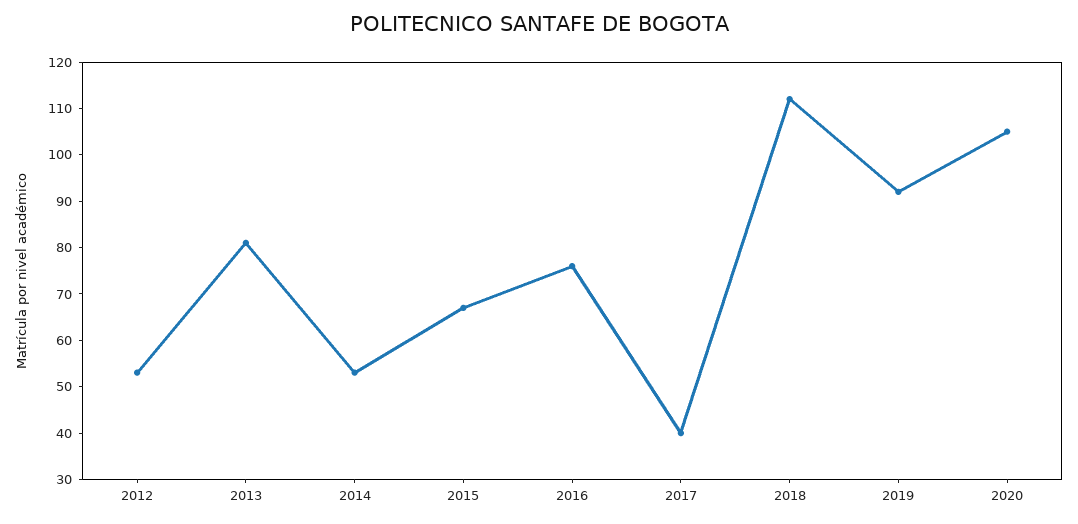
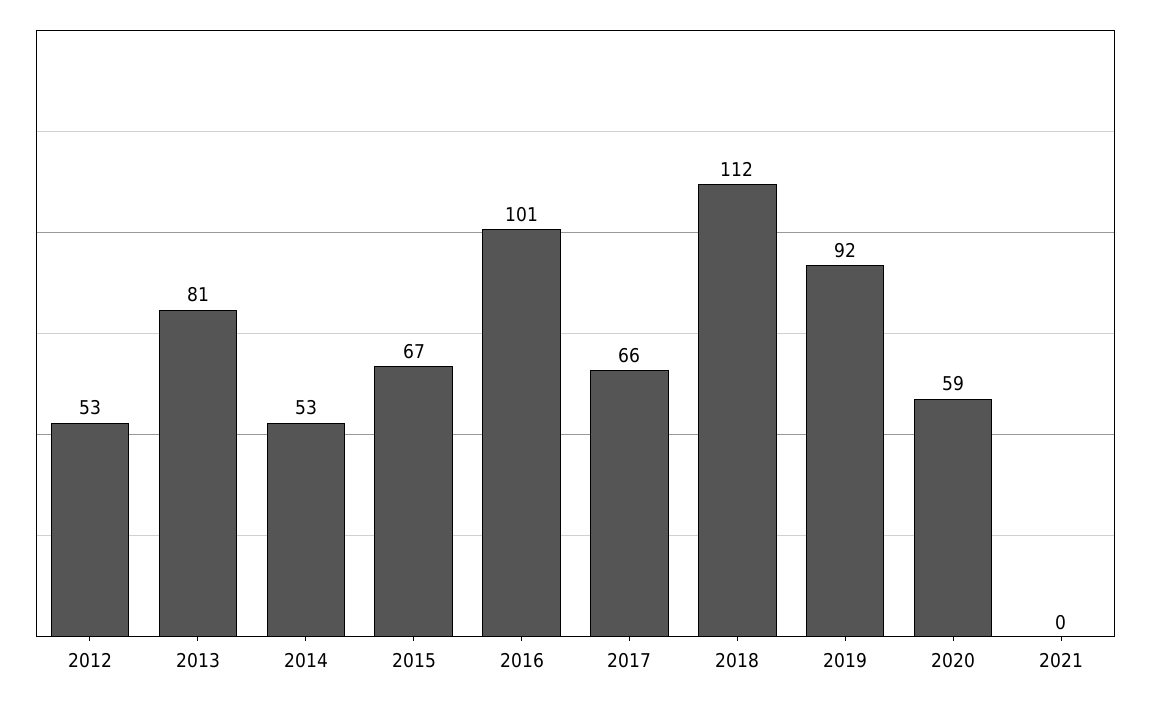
2016: 75 -> 101
2017: 40 -> 66
2020: 105 -> 59
2021: none -> 0

